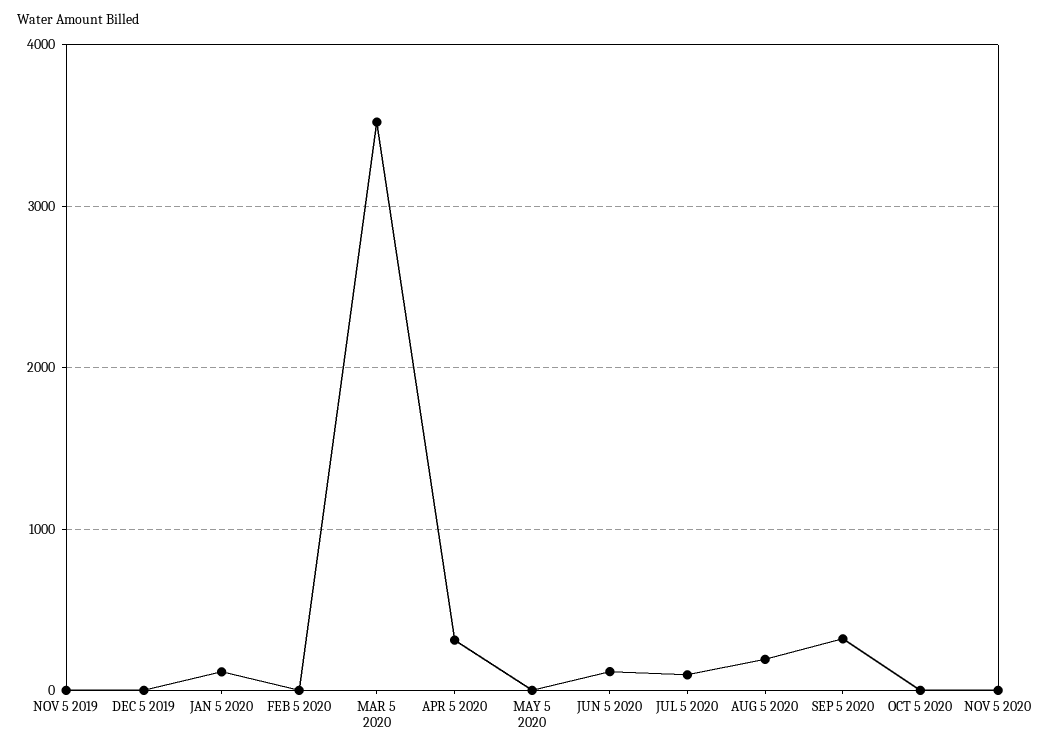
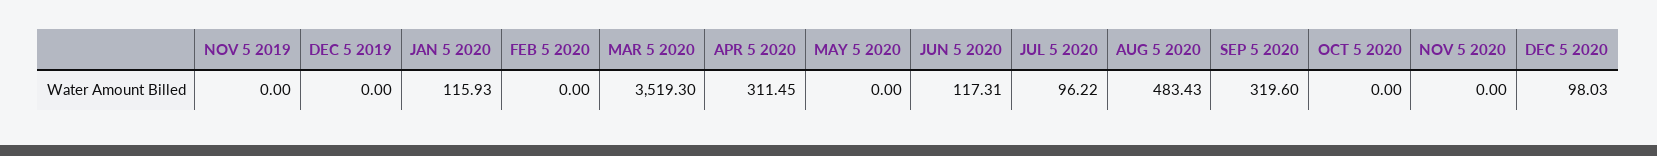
AUG 5 2020: 200 -> 483.43
DEC 5 2020: none -> 98.03

